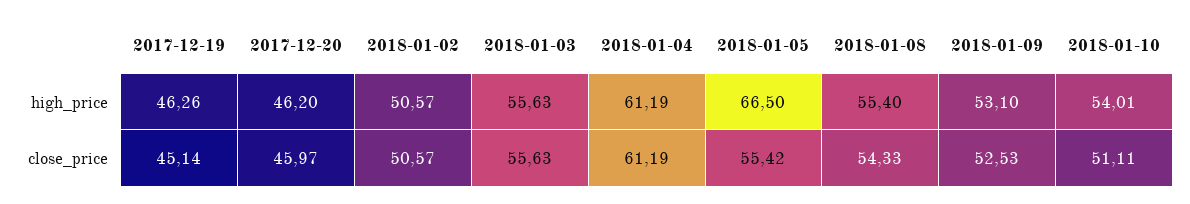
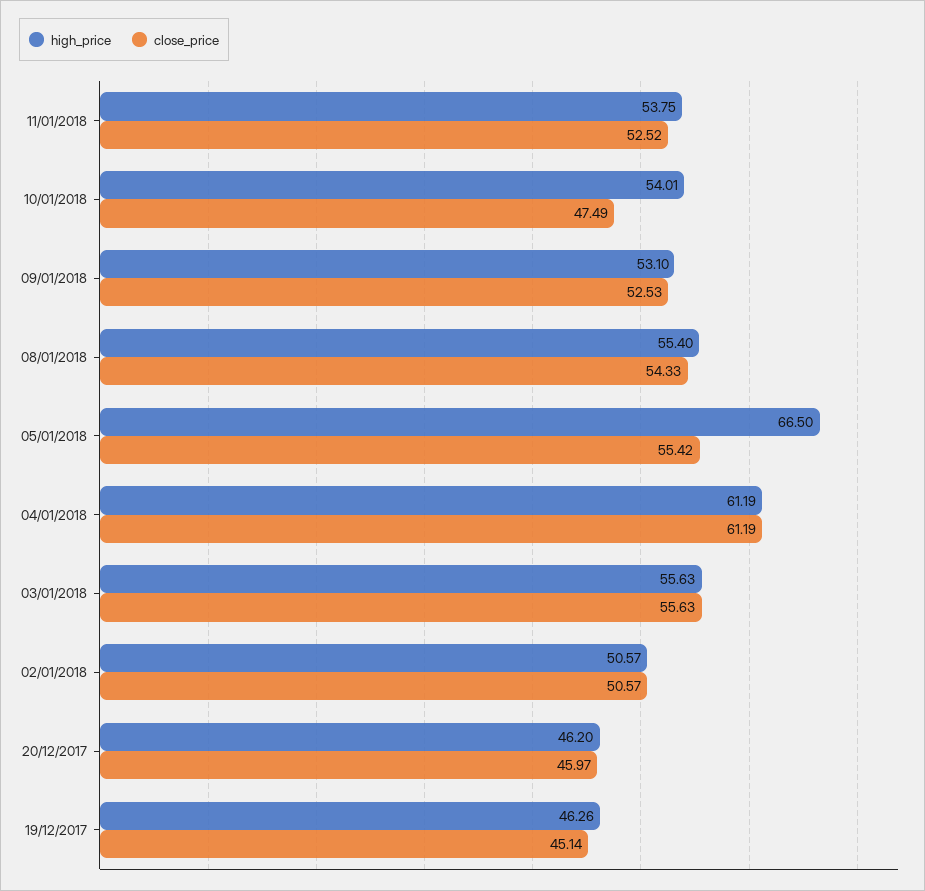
close_price, 2018-01-10: 51.11 -> 47.49
high_price, 11/01/2018: none -> 53.75
close_price, 11/01/2018: none -> 52.52

